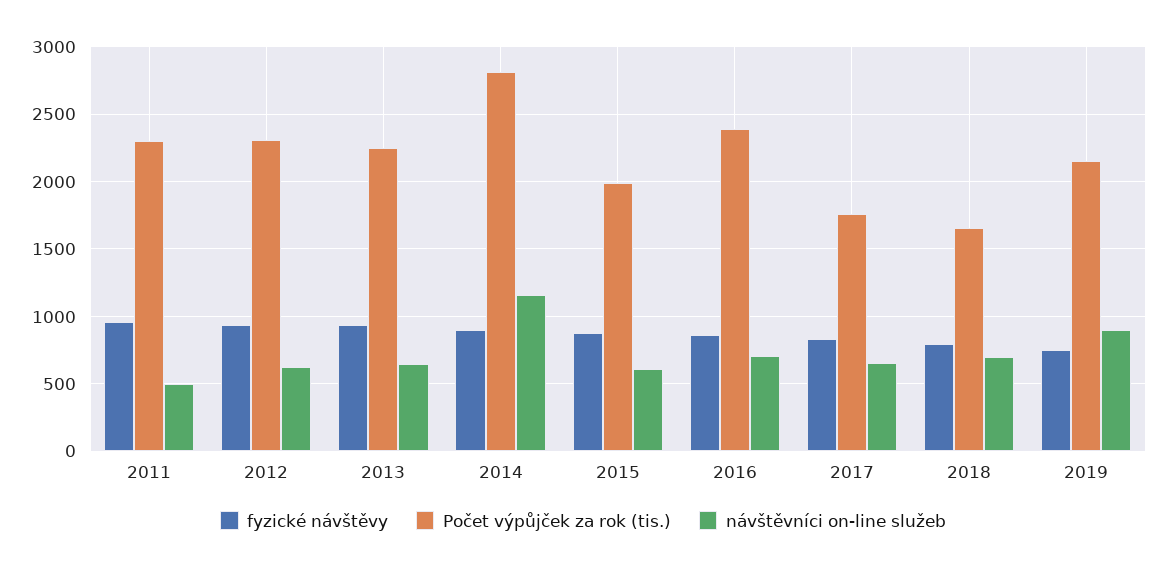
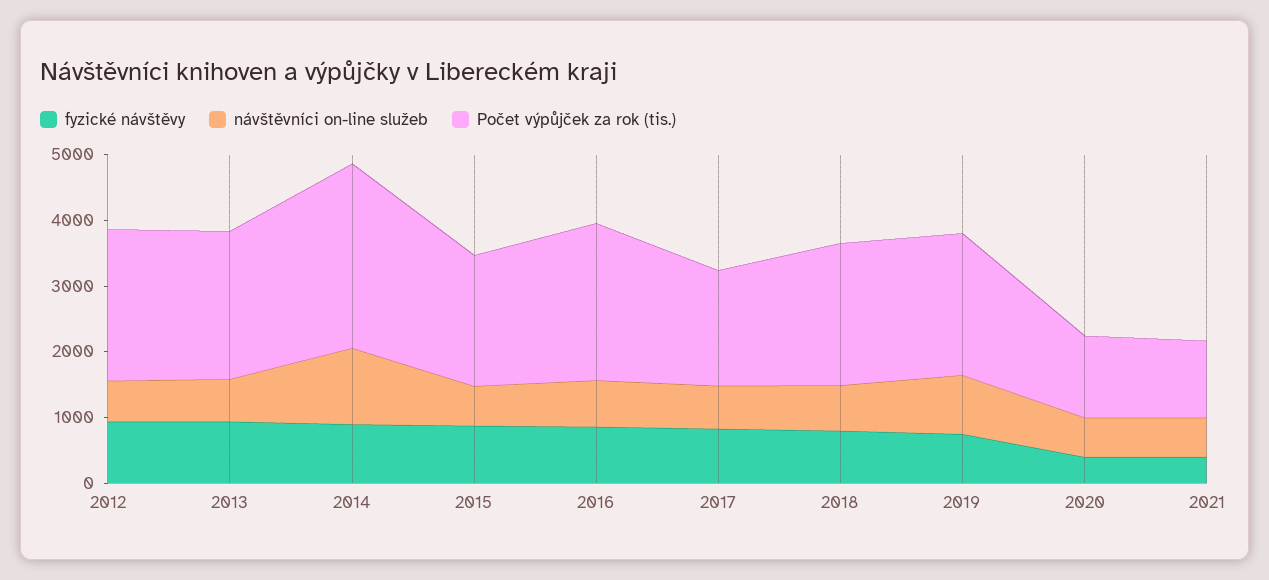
fyzické návštěvy, 2011: 950 -> none
Počet výpůjček za rok (tis.), 2011: 2300 -> none
návštěvníci on-line služeb, 2011: 500 -> none
Počet výpůjček za rok (tis.), 2018: 1650 -> 2200
fyzické návštěvy, 2020: none -> 400
návštěvníci on-line služeb, 2020: none -> 600
Počet výpůjček za rok (tis.), 2020: none -> 1200
fyzické návštěvy, 2021: none -> 400
návštěvníci on-line služeb, 2021: none -> 600
Počet výpůjček za rok (tis.), 2021: none -> 1200

